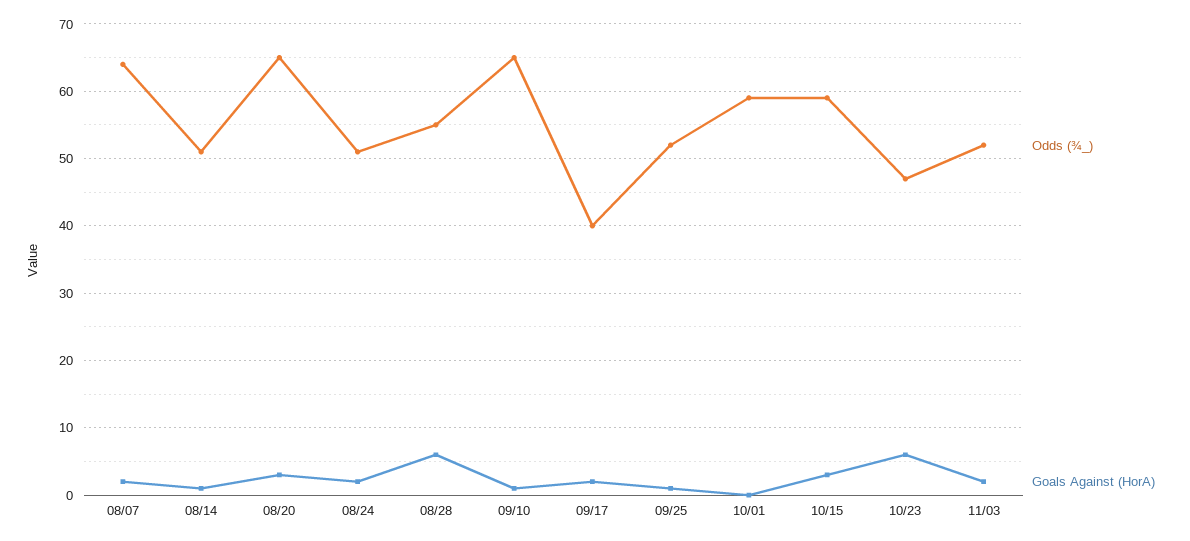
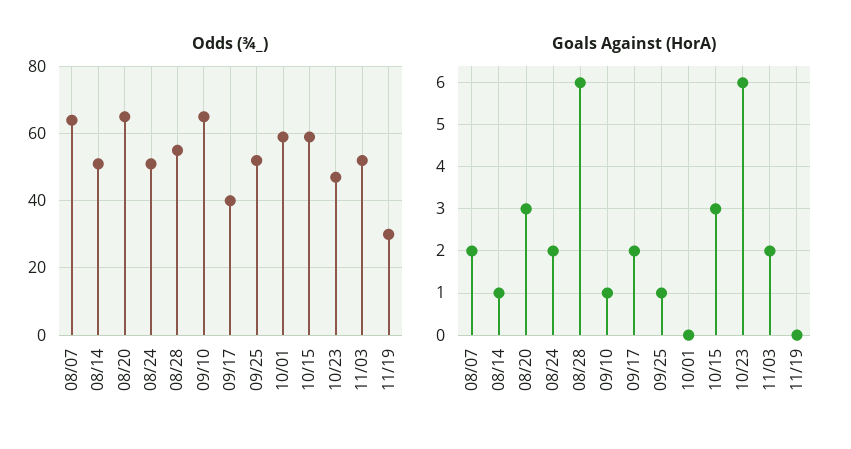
Odds (¾_), 11/19: none -> 30
Goals Against (HorA), 11/19: none -> 0

